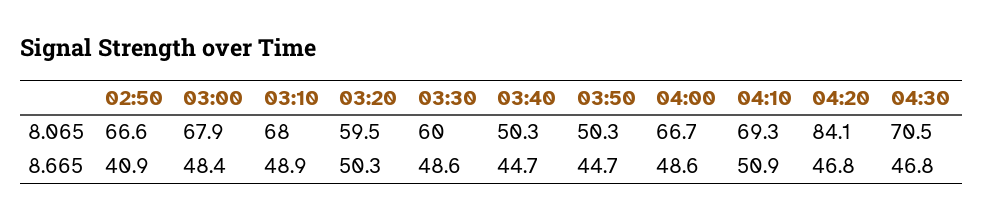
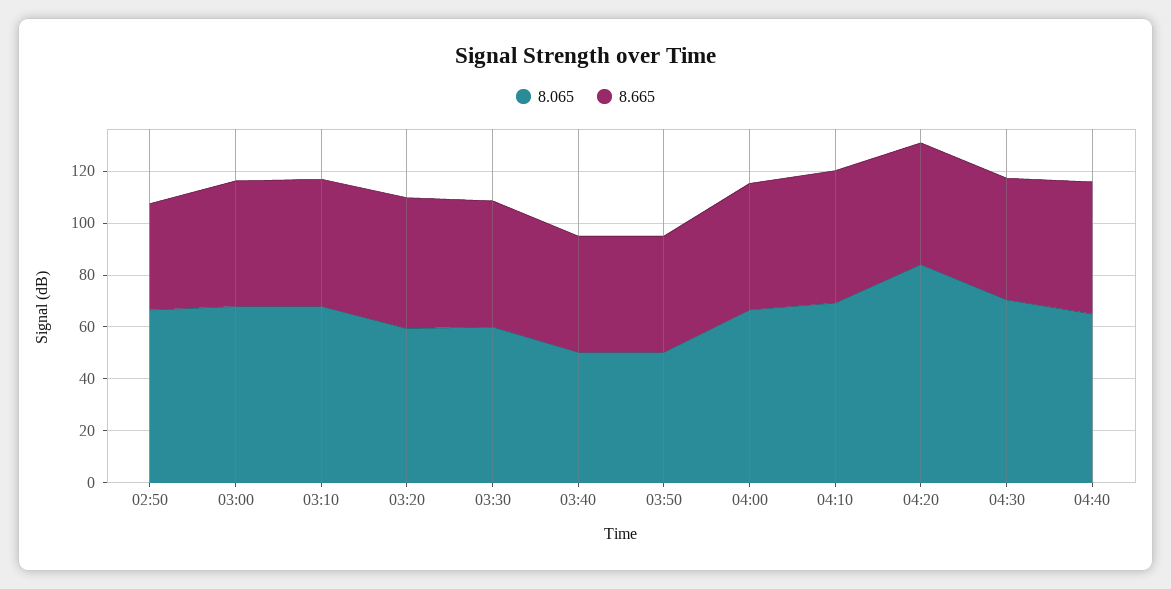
8.065, 04:40: none -> 65
8.665, 04:40: none -> 50

